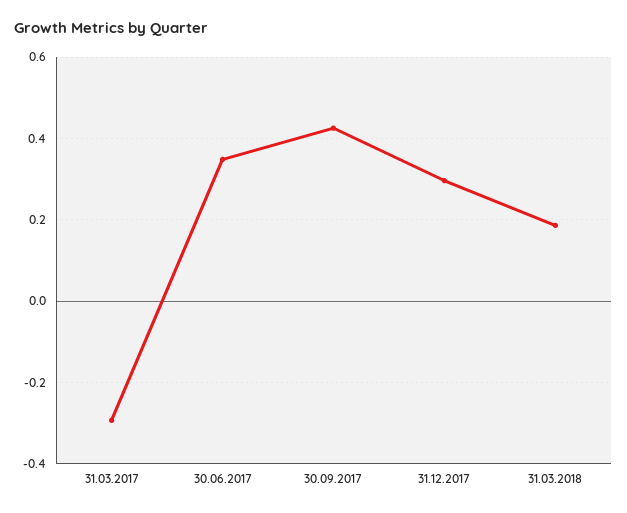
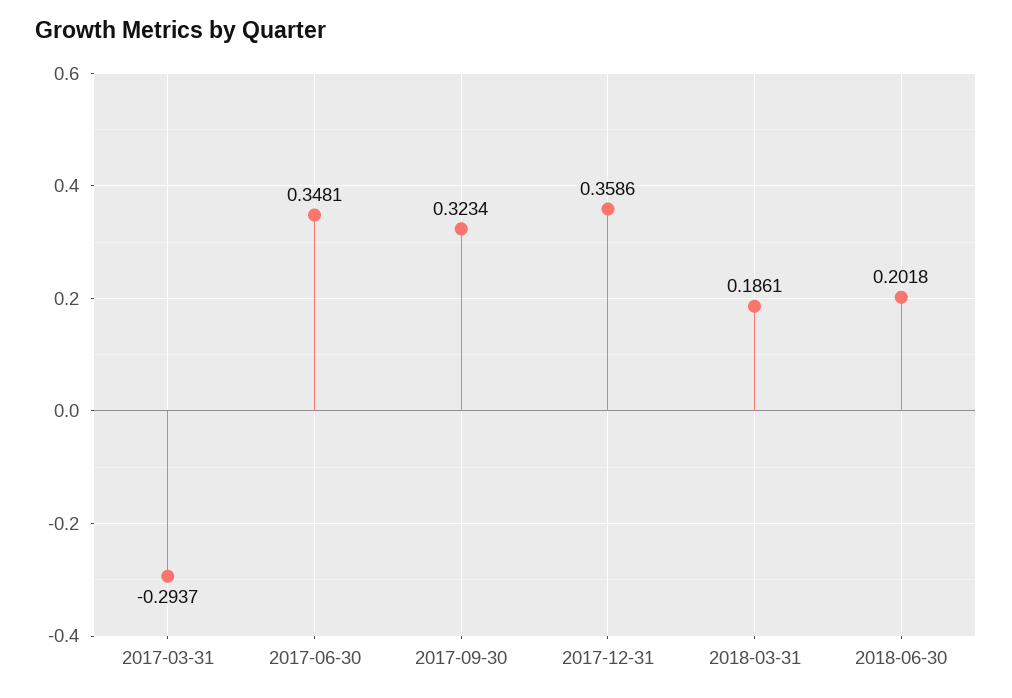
30.09.2017: 0.42 -> 0.3234
31.12.2017: 0.3 -> 0.3586
2018-06-30: none -> 0.2018

